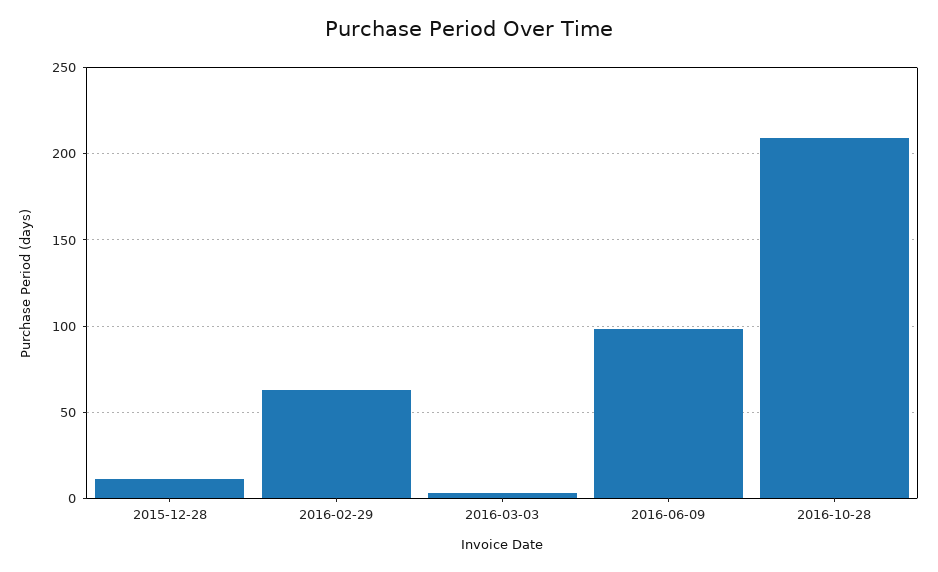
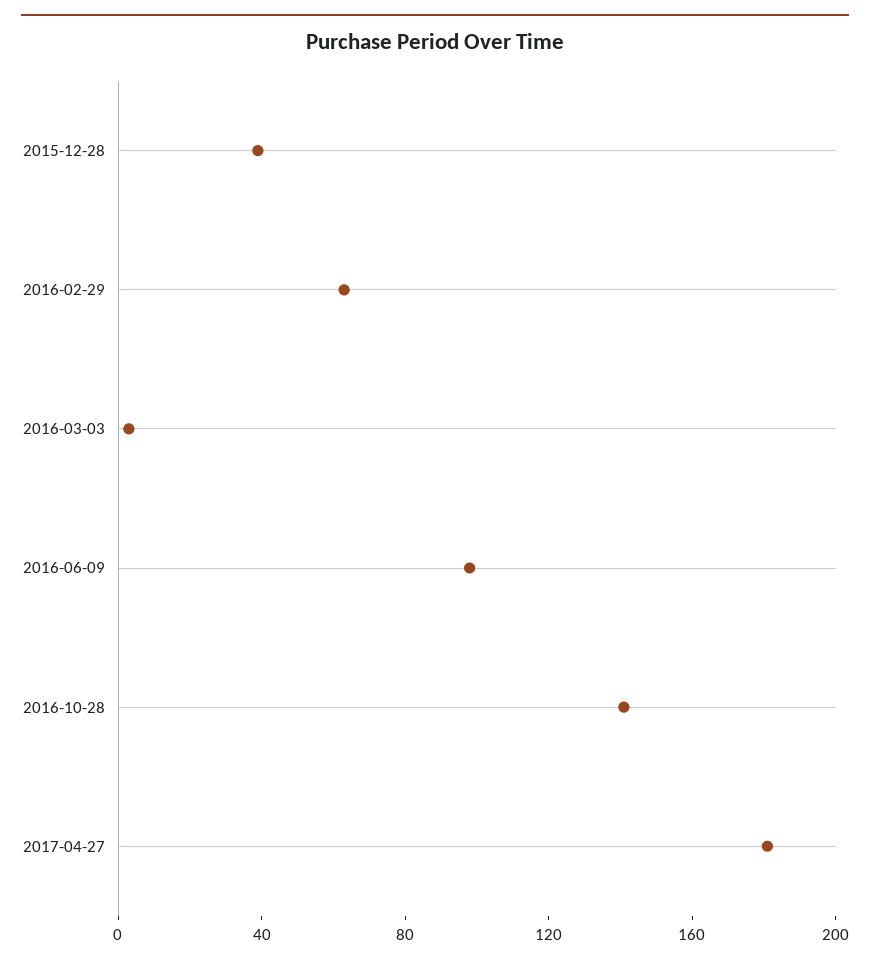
2015-12-28: 10 -> 40
2016-10-28: 210 -> 140
2017-04-27: none -> 180

